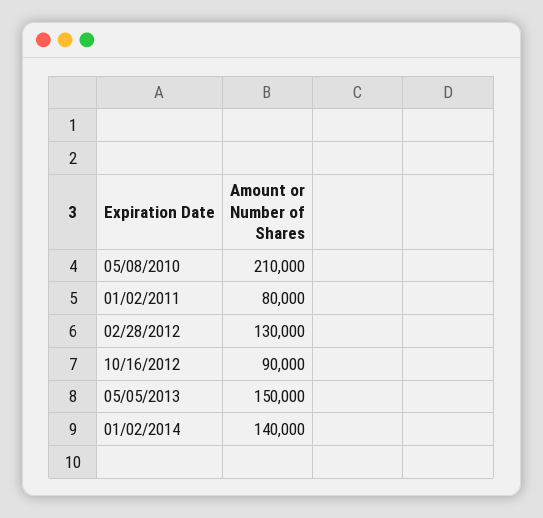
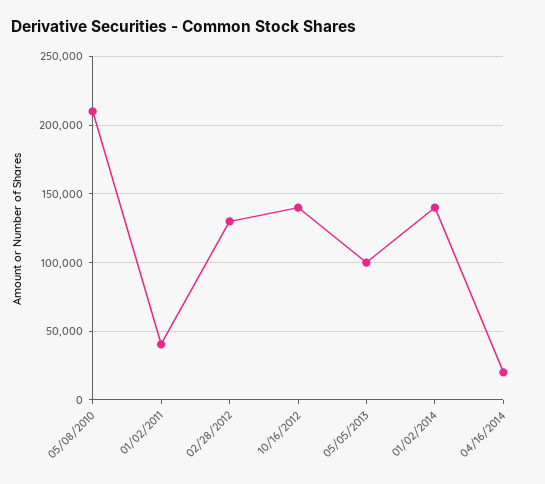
01/02/2011: 80000 -> 40000
10/16/2012: 90000 -> 140000
05/05/2013: 150000 -> 100000
04/16/2014: none -> 20000

